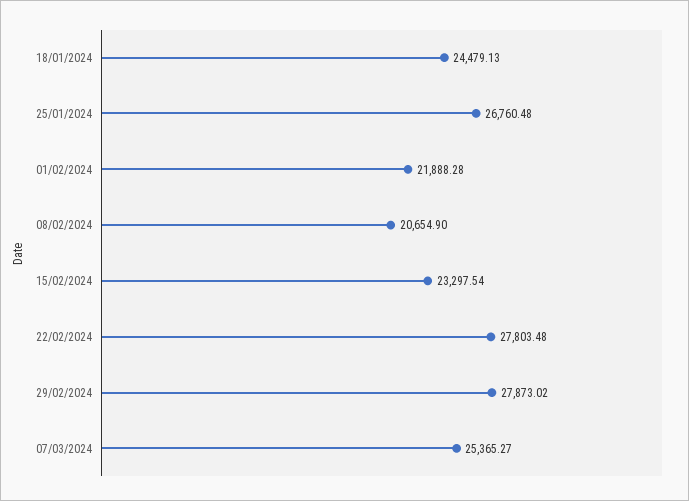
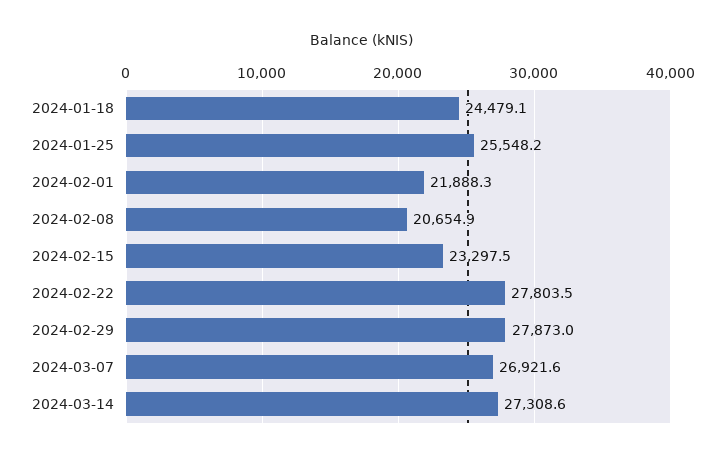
25/01/2024: 26760.48 -> 25548.2
07/03/2024: 25365.27 -> 26921.6
2024-03-14: none -> 27308.6

